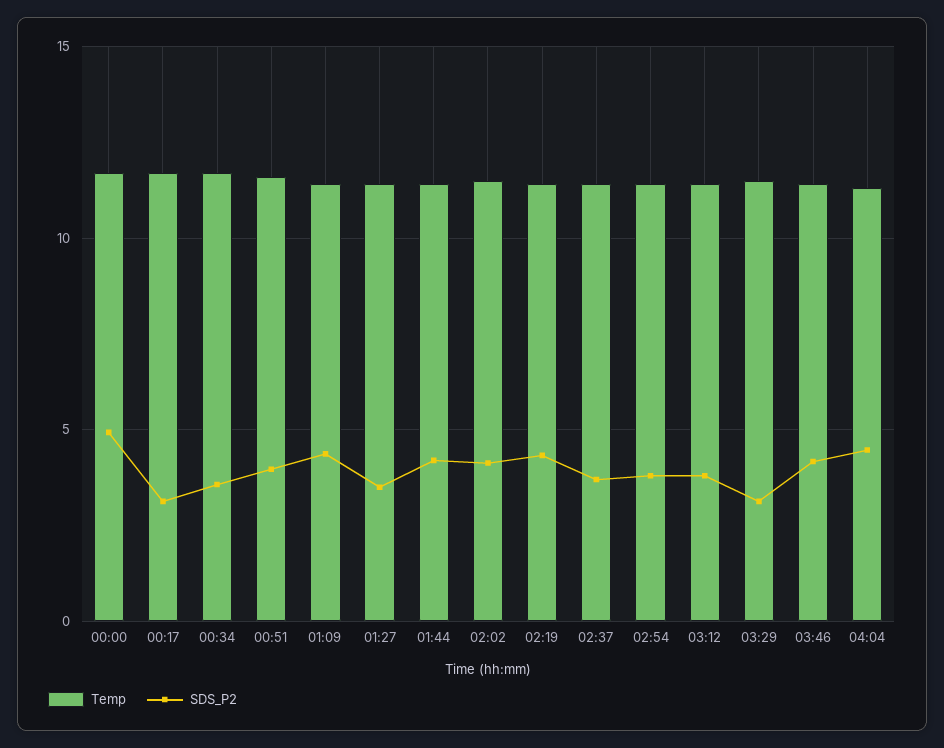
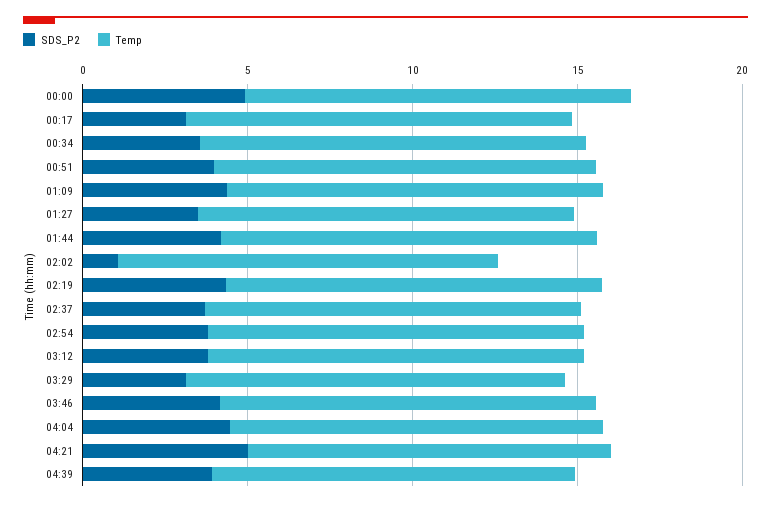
SDS_P2, 02:02: 4 -> 1
SDS_P2, 04:21: none -> 5
Temp, 04:21: none -> 11
SDS_P2, 04:39: none -> 4
Temp, 04:39: none -> 11

